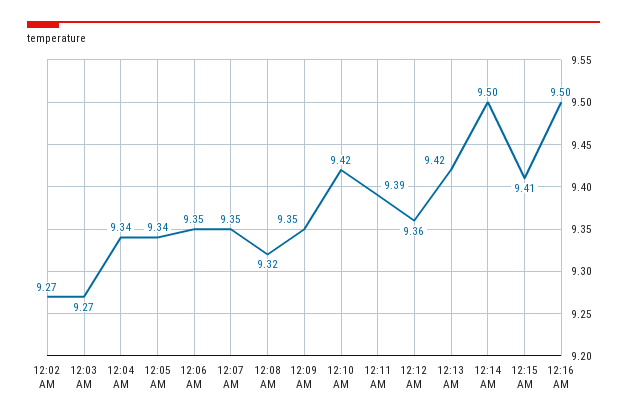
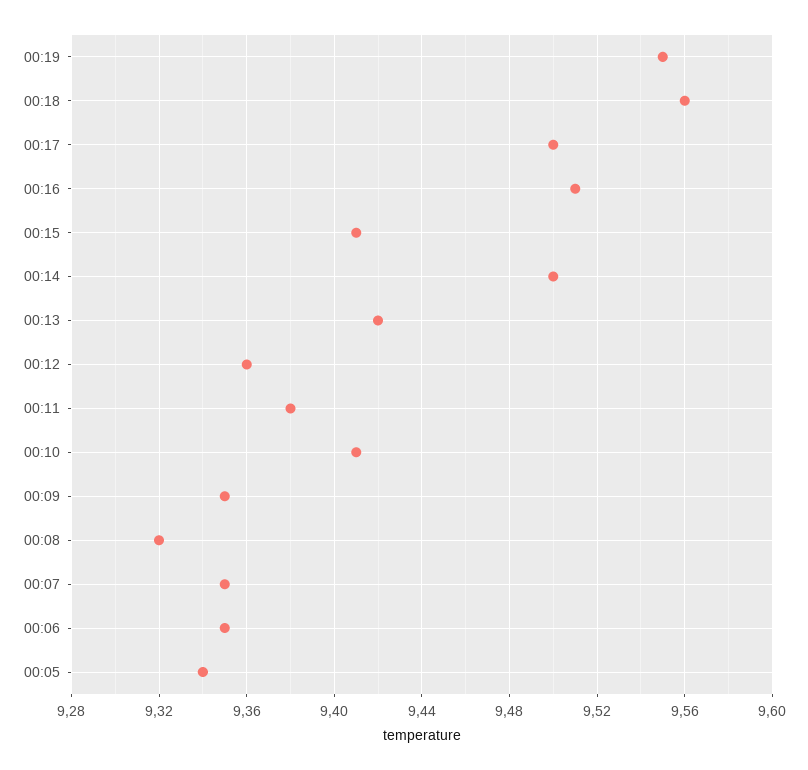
12:02 AM: 9.27 -> none
12:03 AM: 9.27 -> none
12:04 AM: 9.34 -> none
12:10 AM: 9.42 -> 9.41
12:11 AM: 9.39 -> 9.38
12:16 AM: 9.5 -> 9.51
00:19: none -> 9.55
00:18: none -> 9.56
00:17: none -> 9.5

